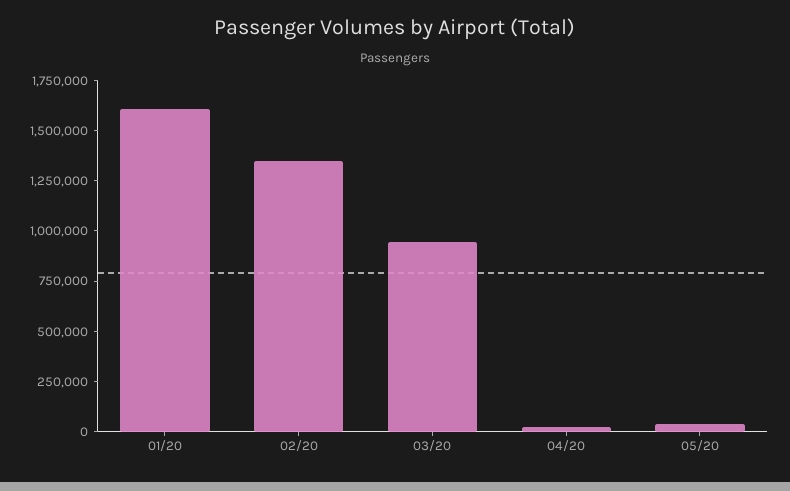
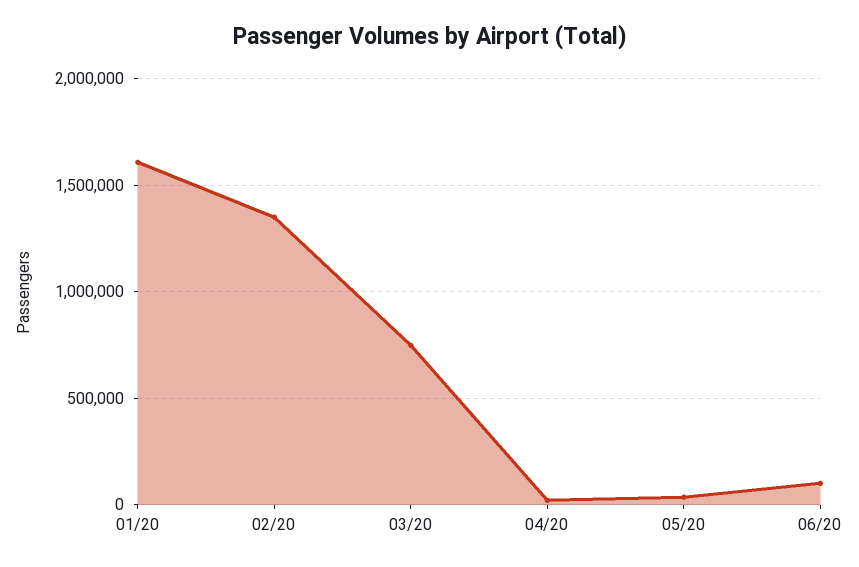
03/20: 950000 -> 750000
06/20: none -> 100000

